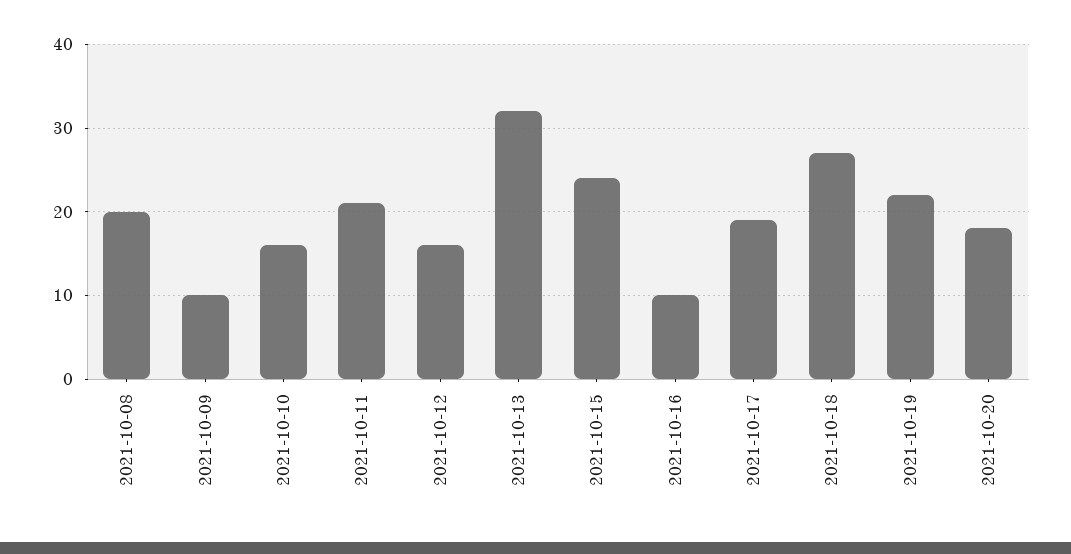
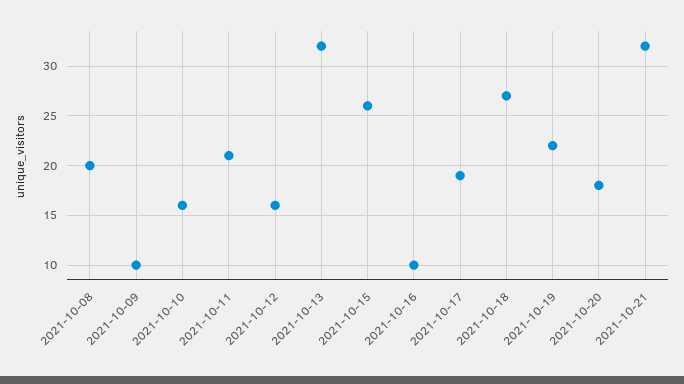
2021-10-15: 24 -> 26
2021-10-21: none -> 32

